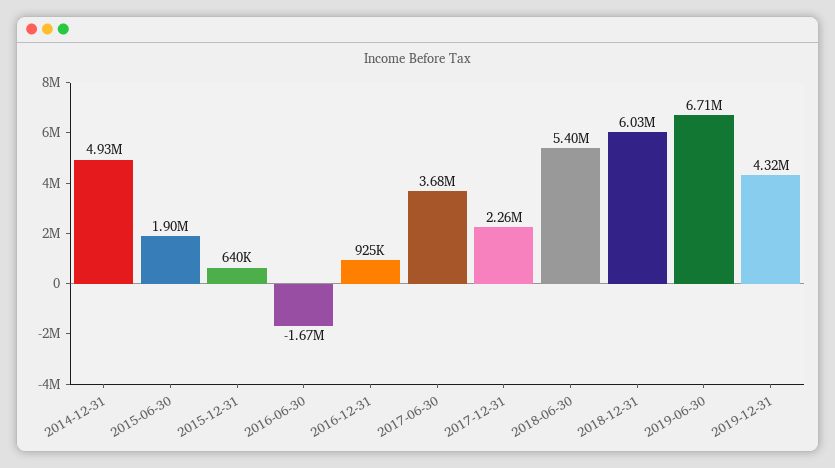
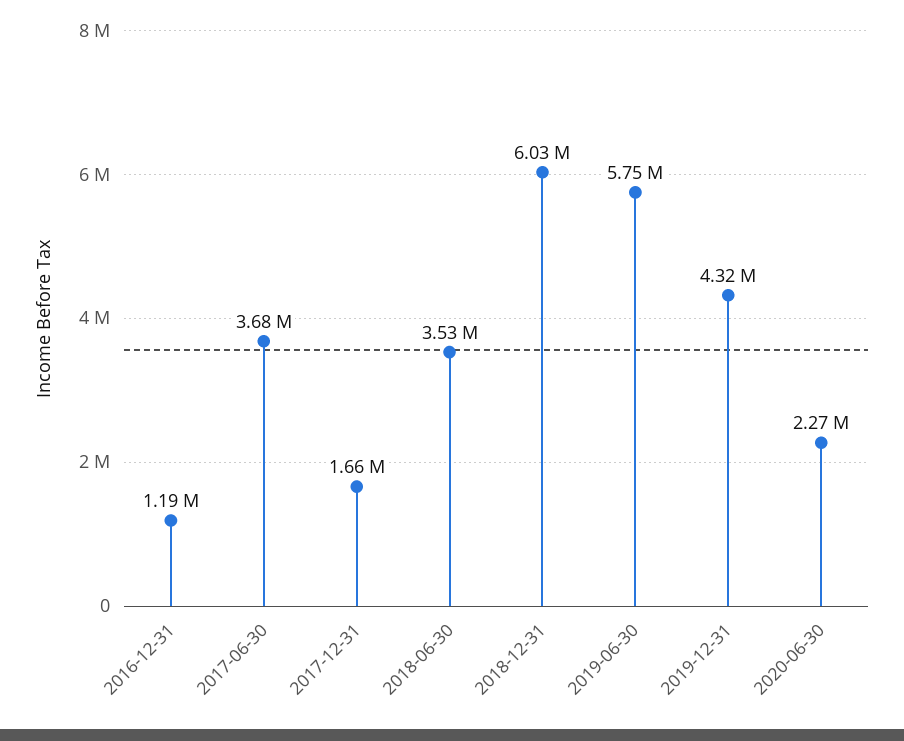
2014-12-31: 4930000 -> none
2015-06-30: 1900000 -> none
2015-12-31: 640000 -> none
2016-06-30: -1670000 -> none
2016-12-31: 925000 -> 1190000
2017-12-31: 2260000 -> 1660000
2018-06-30: 5400000 -> 3530000
2019-06-30: 6710000 -> 5750000
2020-06-30: none -> 2270000

